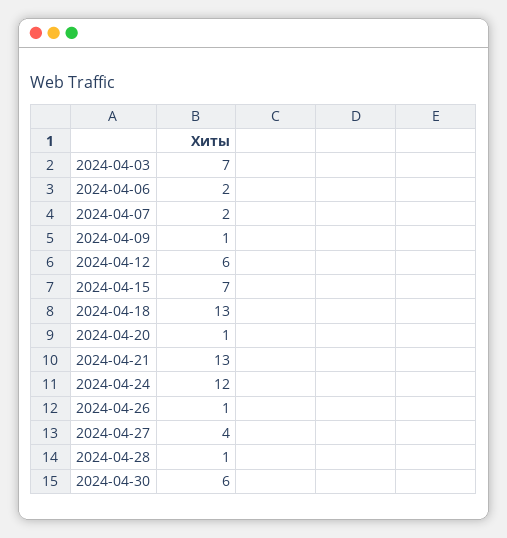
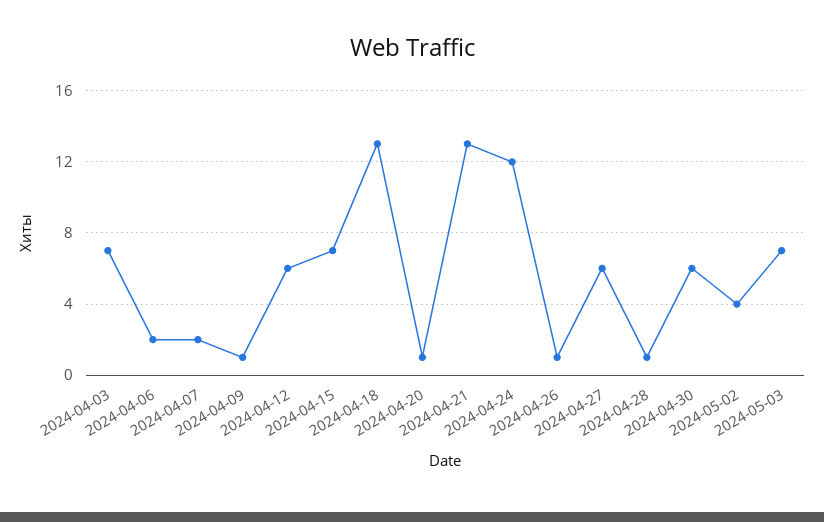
2024-04-27: 4 -> 6
2024-05-02: none -> 4
2024-05-03: none -> 7

